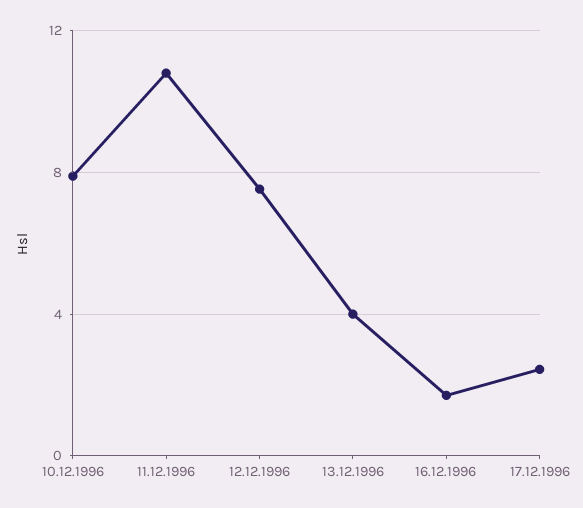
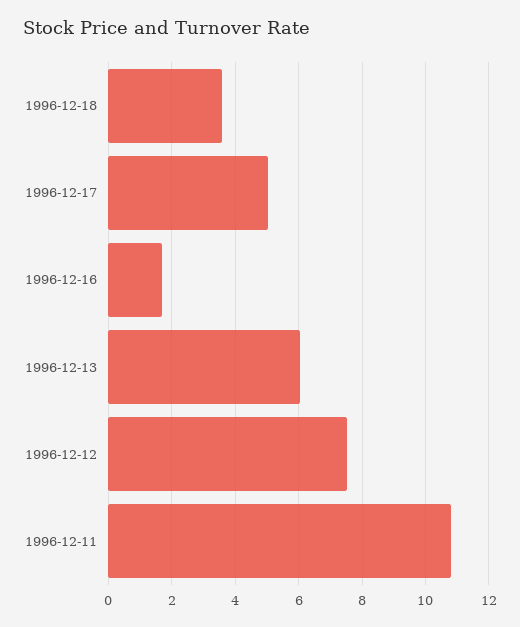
10.12.1996: 8 -> none
13.12.1996: 4 -> 6
17.12.1996: 2.5 -> 5
1996-12-18: none -> 3.6

